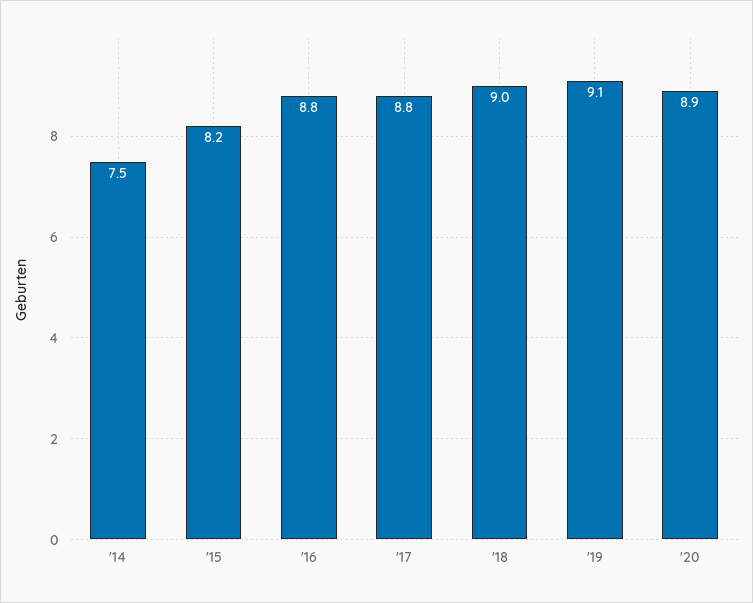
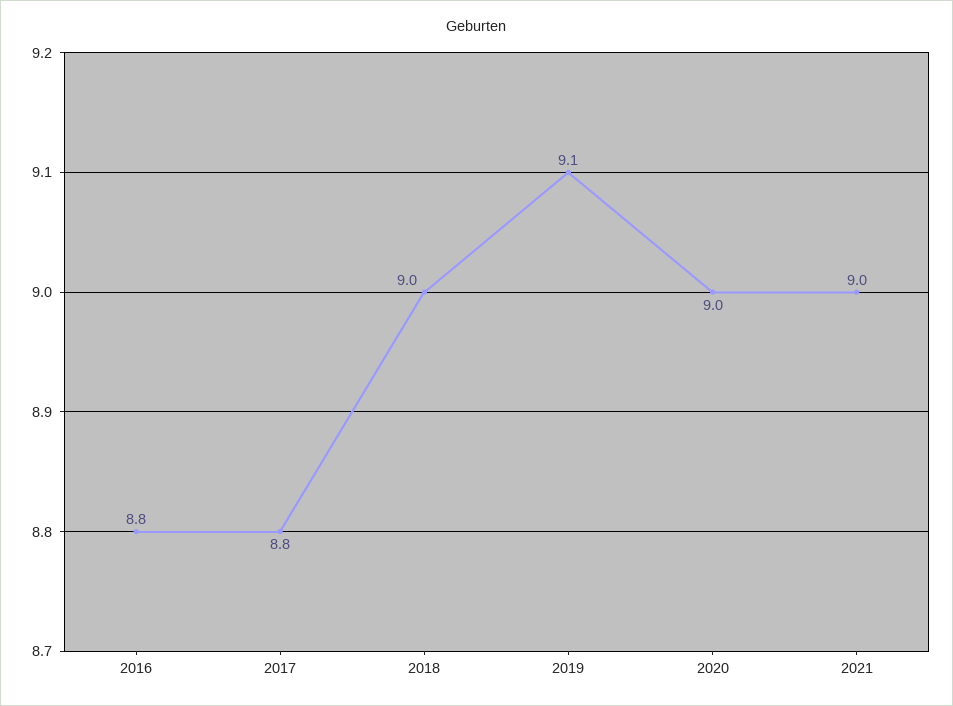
'14: 7.5 -> none
'15: 8.2 -> none
'20: 8.9 -> 9
2021: none -> 9

